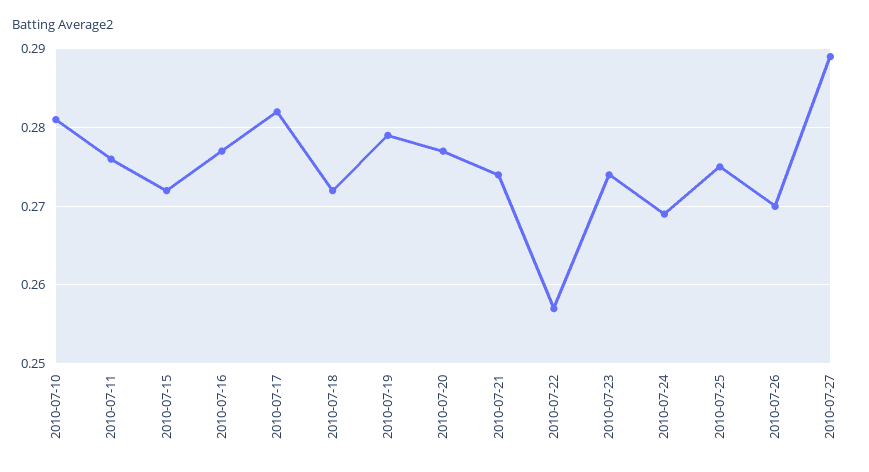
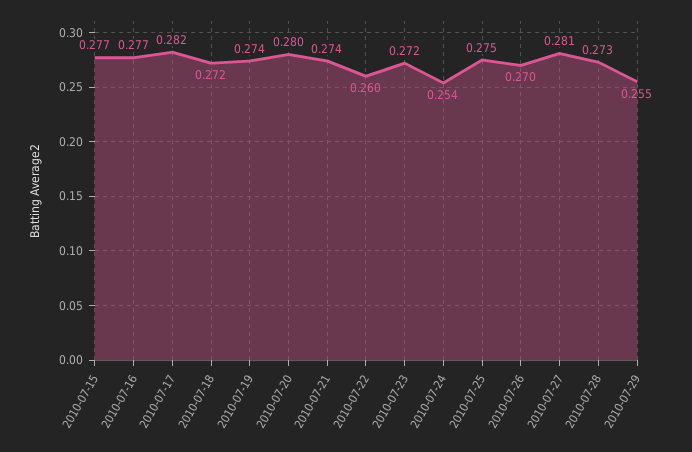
2010-07-10: 0.281 -> none
2010-07-11: 0.276 -> none
2010-07-15: 0.272 -> 0.277
2010-07-19: 0.279 -> 0.274
2010-07-20: 0.277 -> 0.28
2010-07-22: 0.257 -> 0.26
2010-07-23: 0.274 -> 0.272
2010-07-24: 0.269 -> 0.254
2010-07-27: 0.289 -> 0.281
2010-07-28: none -> 0.273
2010-07-29: none -> 0.255

